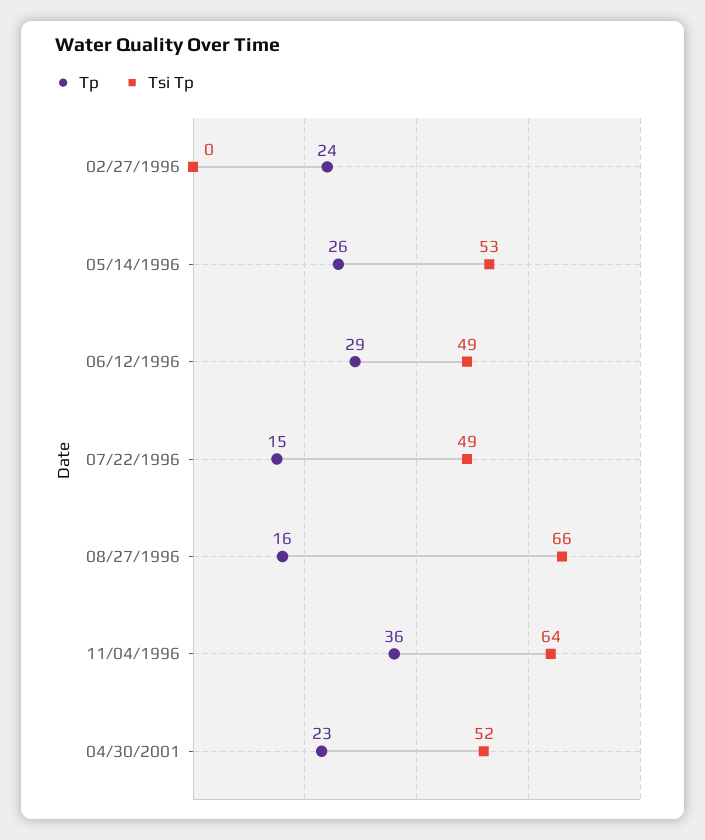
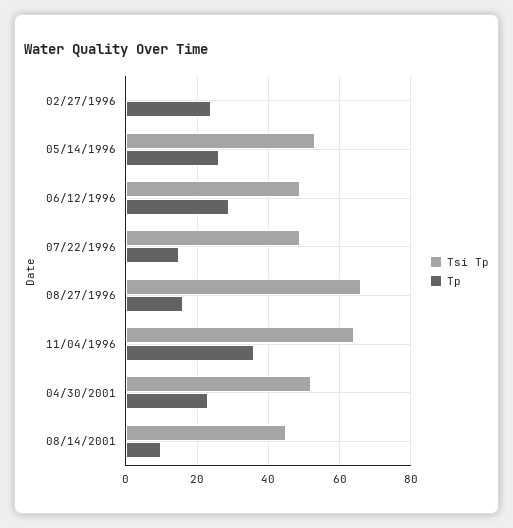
Tsi Tp, 08/14/2001: none -> 45
Tp, 08/14/2001: none -> 10

